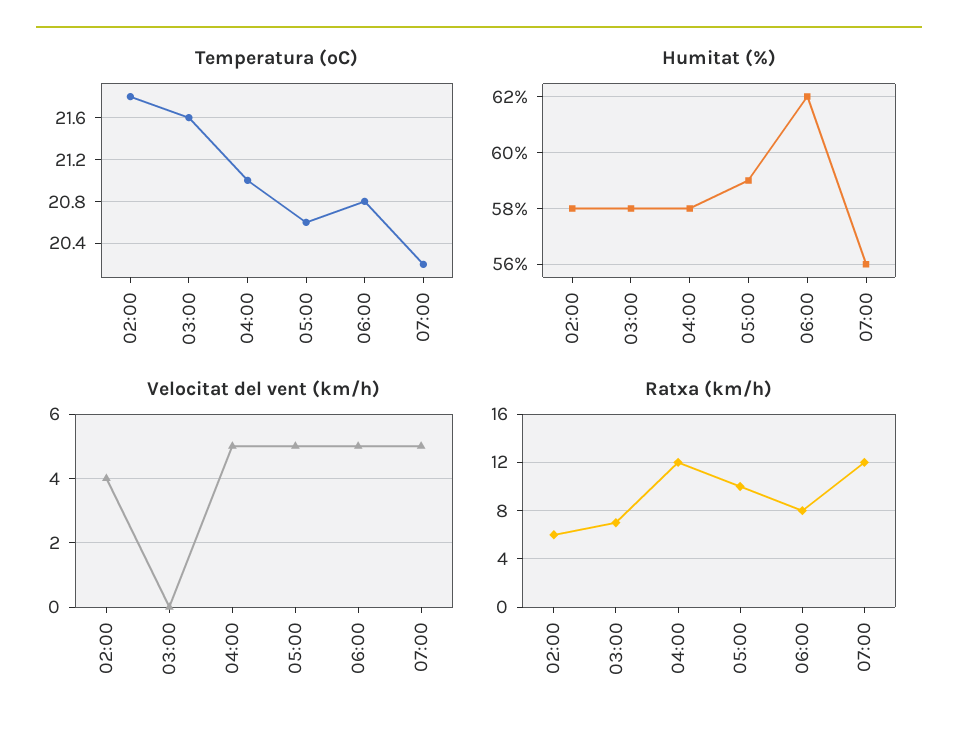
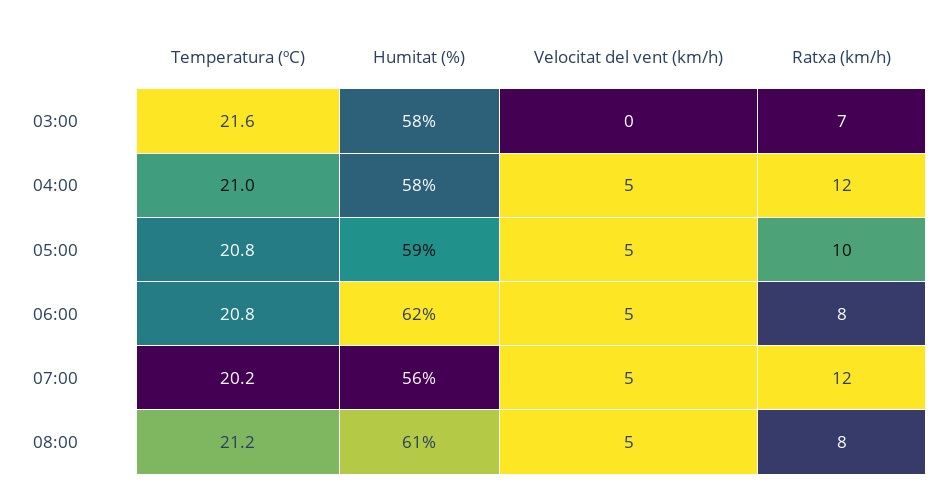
Temperatura (ºC), 02:00: 21.8 -> none
Temperatura (ºC), 05:00: 20.6 -> 20.8
Humitat (%), 02:00: 58 -> none
Velocitat del vent (km/h), 02:00: 4 -> none
Ratxa (km/h), 02:00: 6 -> none
Temperatura (ºC), 08:00: none -> 21.2
Humitat (%), 08:00: none -> 61
Velocitat del vent (km/h), 08:00: none -> 5
Ratxa (km/h), 08:00: none -> 8

